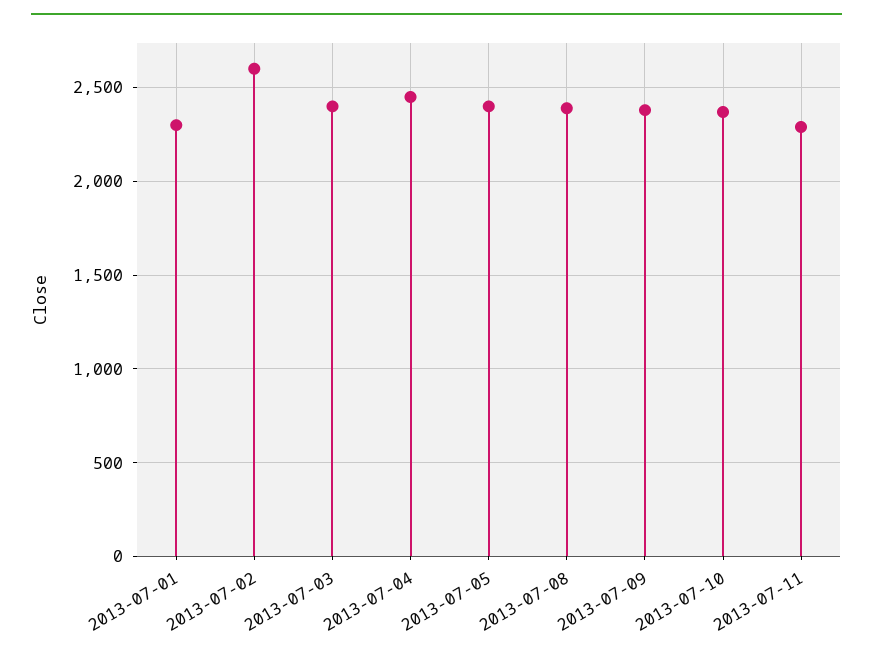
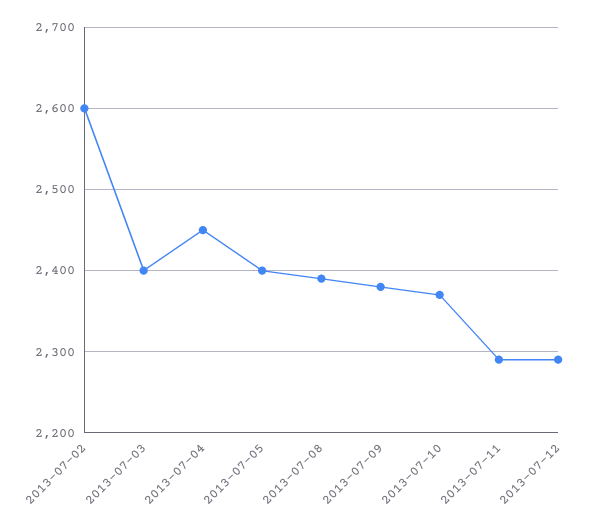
2013-07-01: 2300 -> none
2013-07-12: none -> 2290

